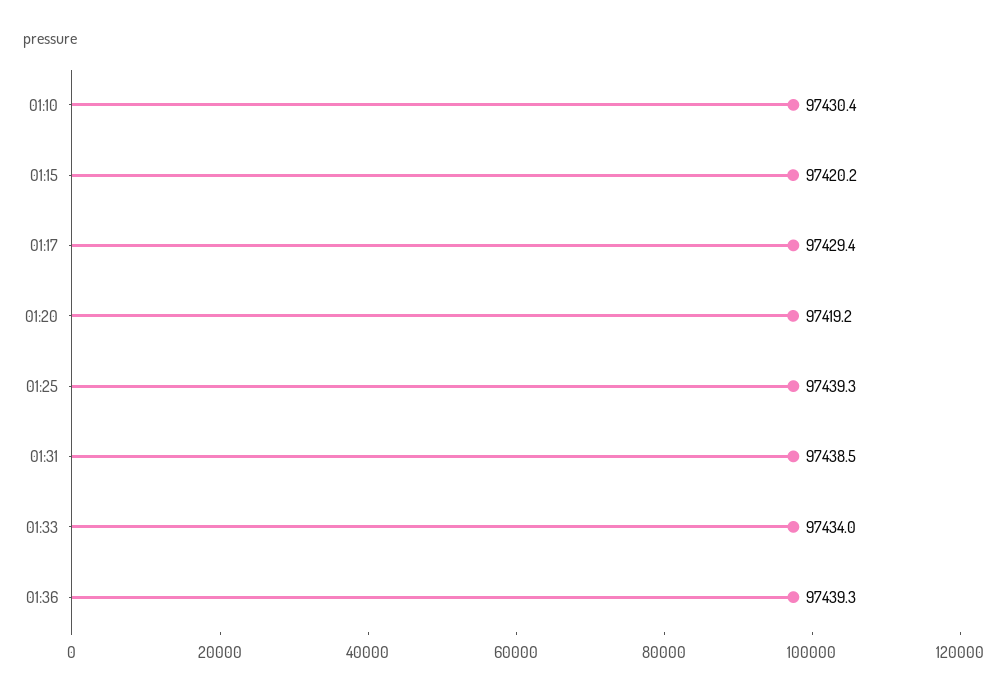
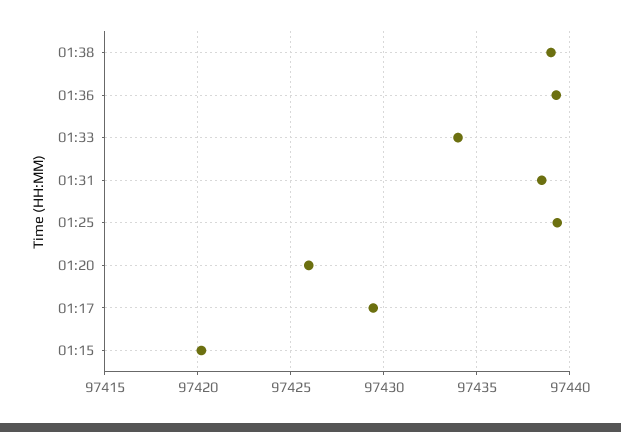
01:10: 97430.4 -> none
01:20: 97419.2 -> 97426
01:38: none -> 97439

